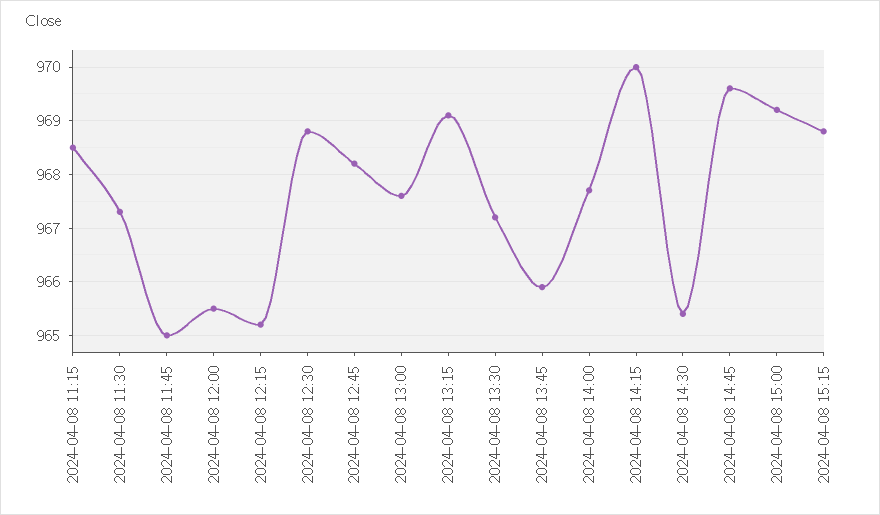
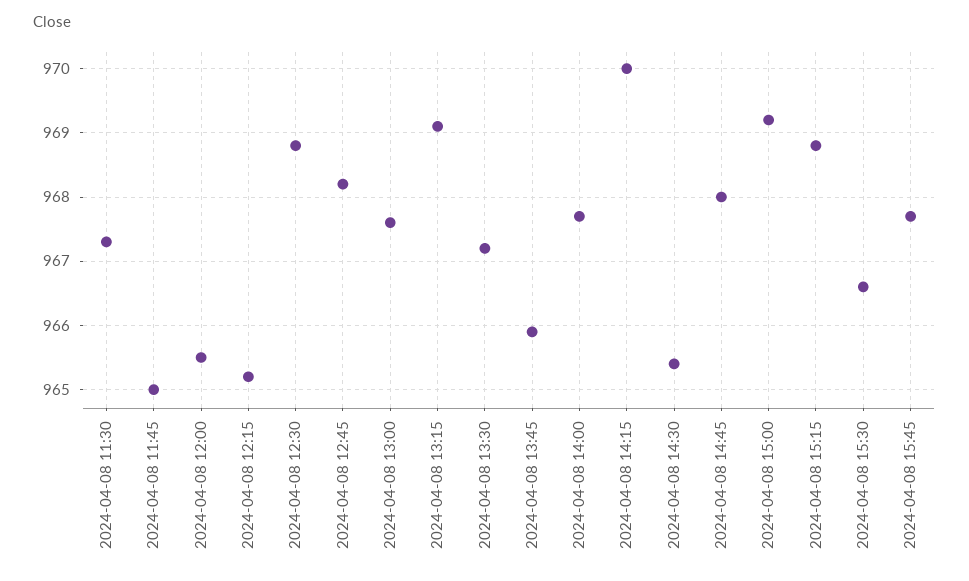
2024-04-08 11:15: 968.5 -> none
2024-04-08 14:45: 969.5 -> 968
2024-04-08 15:30: none -> 966.6
2024-04-08 15:45: none -> 967.7

